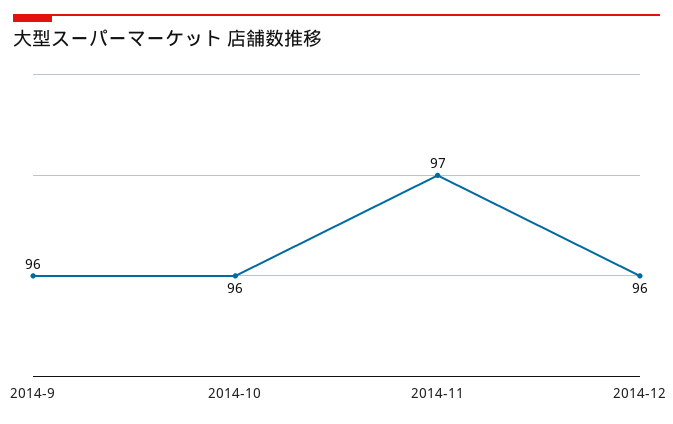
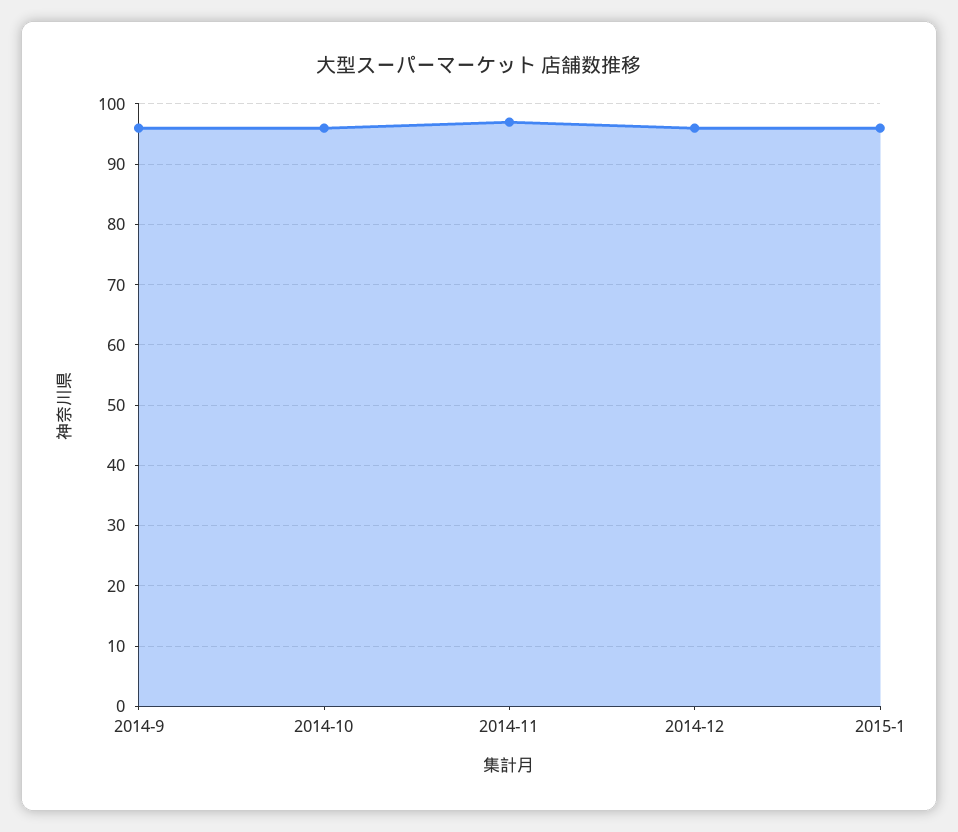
2015-1: none -> 96

